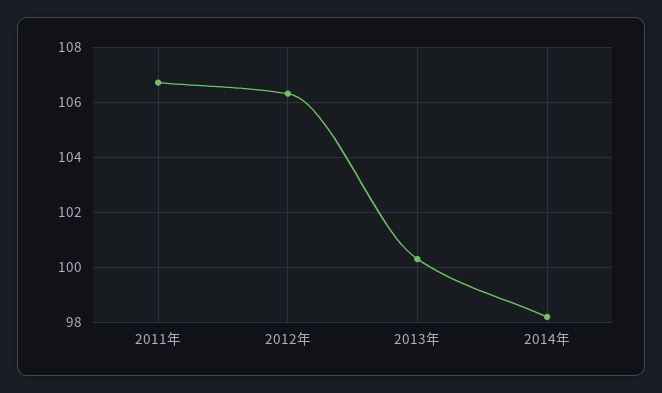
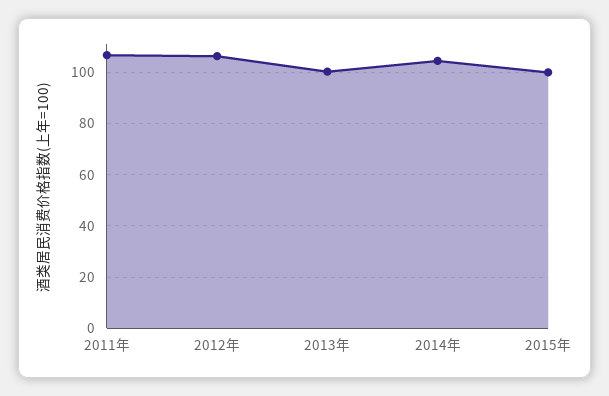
2014年: 98.25 -> 105
2015年: none -> 100

